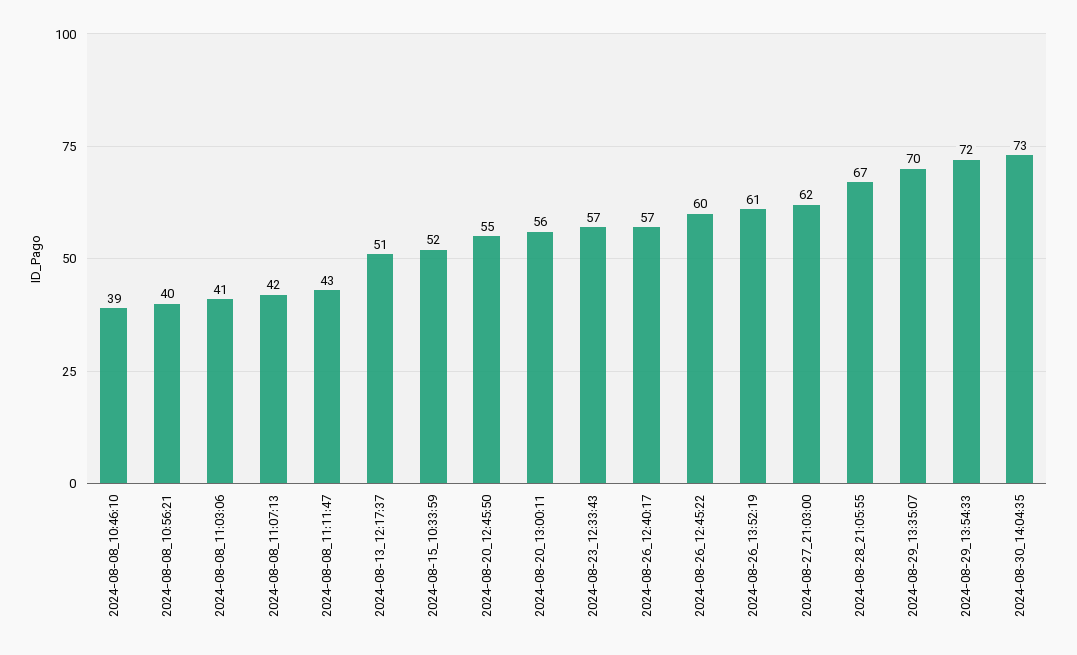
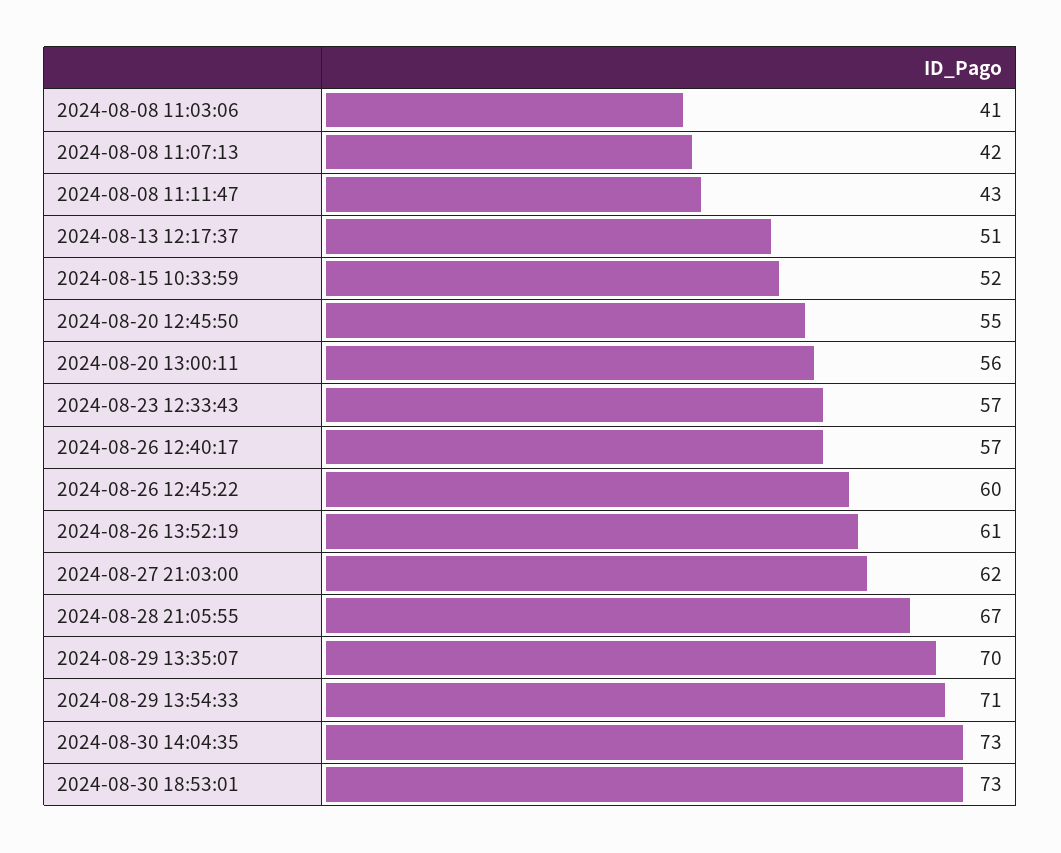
2024-08-08_10:46:10: 39 -> none
2024-08-08_10:56:21: 40 -> none
2024-08-29_13:54:33: 72 -> 71
2024-08-30 18:53:01: none -> 73

